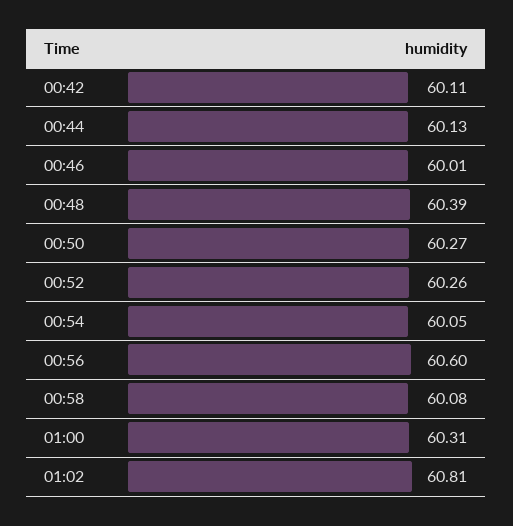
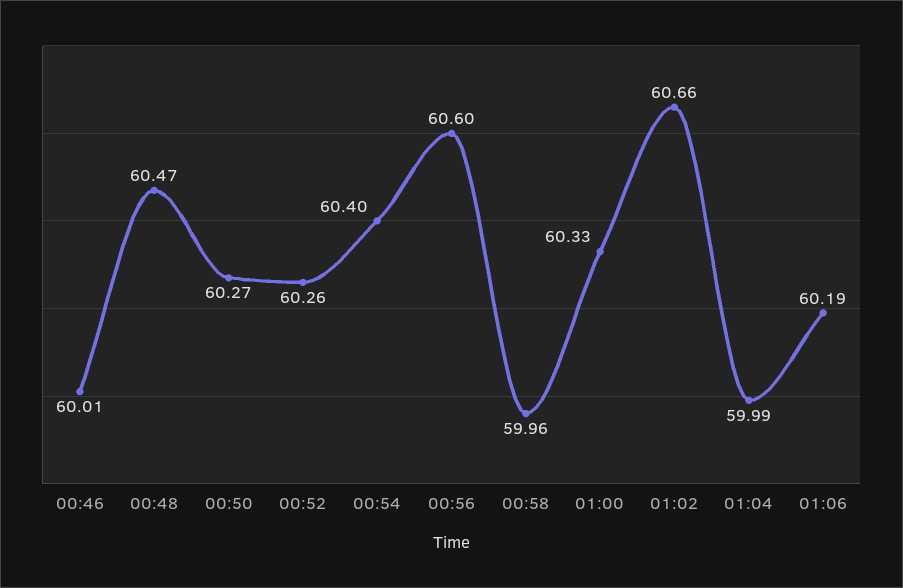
00:42: 60.11 -> none
00:44: 60.13 -> none
00:48: 60.39 -> 60.47
00:54: 60.05 -> 60.4
00:58: 60.08 -> 59.96
01:00: 60.31 -> 60.33
01:02: 60.81 -> 60.66
01:04: none -> 59.99
01:06: none -> 60.19

